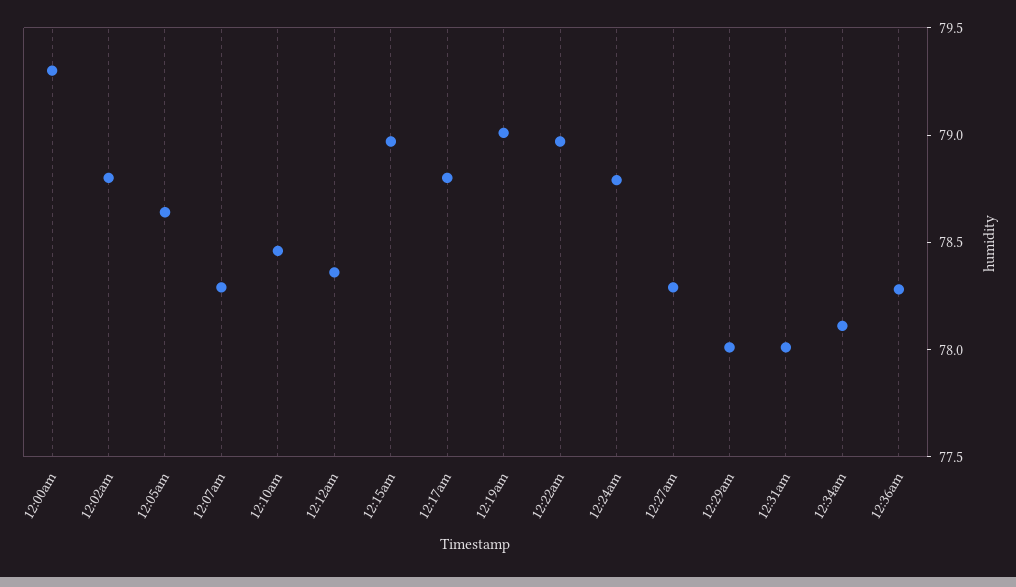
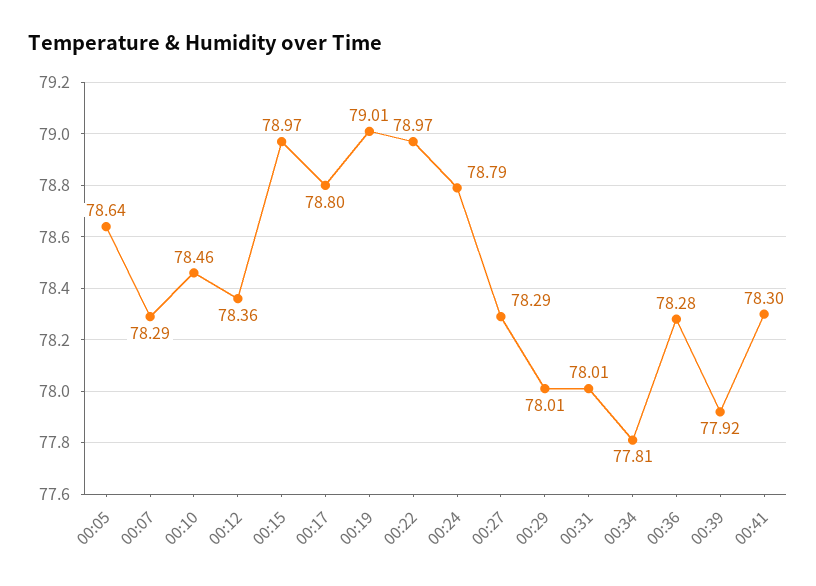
12:00am: 79.3 -> none
12:02am: 78.8 -> none
12:34am: 78.1 -> 77.81
00:39: none -> 77.92
00:41: none -> 78.3

